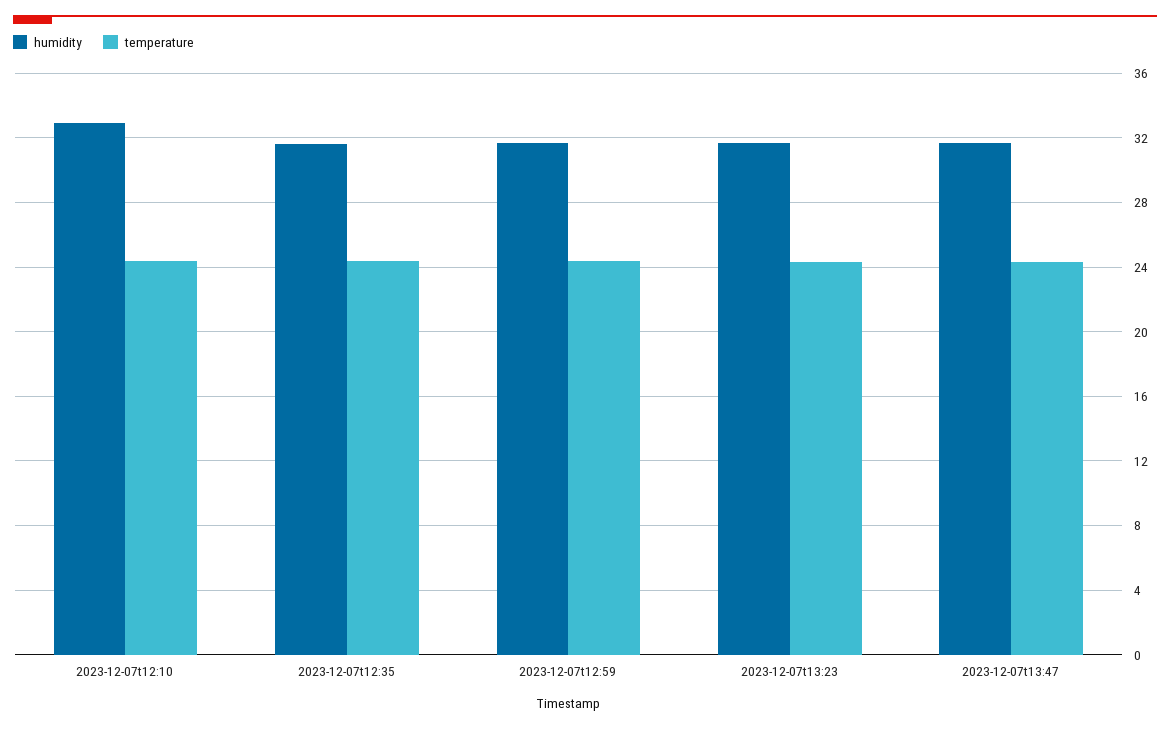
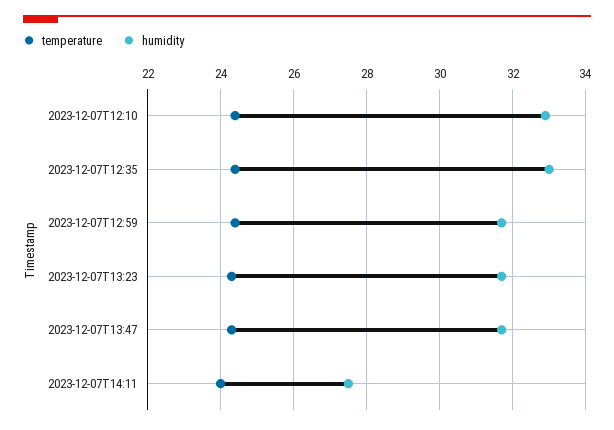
humidity, 2023-12-07t12:35: 31.5 -> 33
temperature, 2023-12-07T14:11: none -> 24
humidity, 2023-12-07T14:11: none -> 27.5

